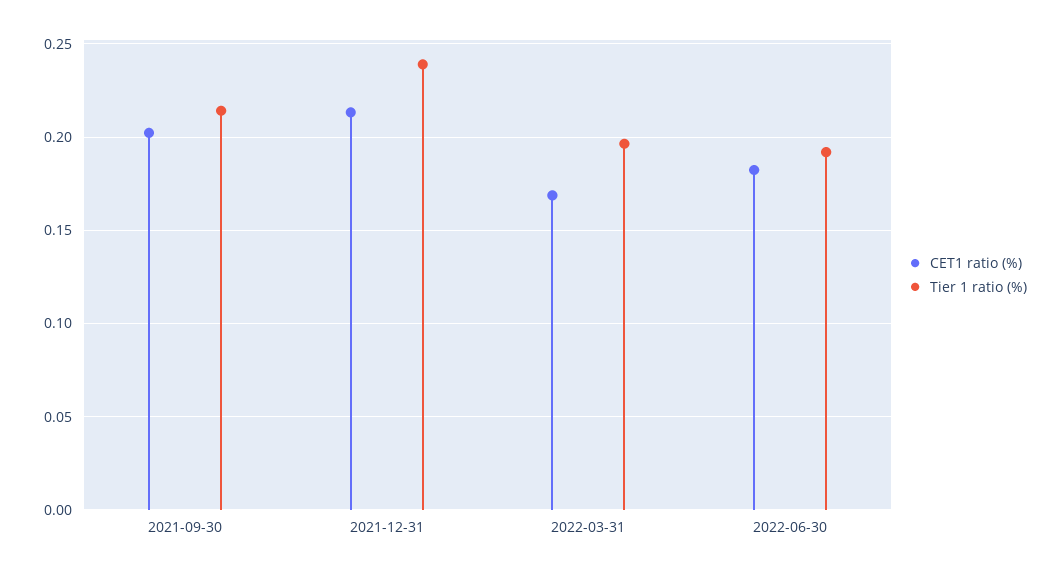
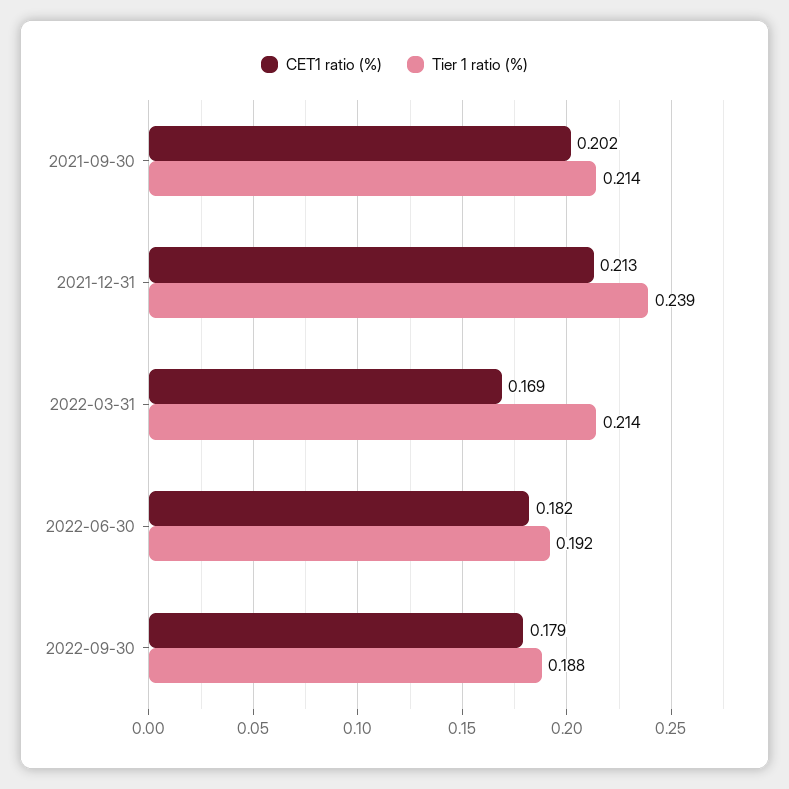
Tier 1 ratio (%), 2022-03-31: 0.195 -> 0.214
CET1 ratio (%), 2022-09-30: none -> 0.179
Tier 1 ratio (%), 2022-09-30: none -> 0.188

